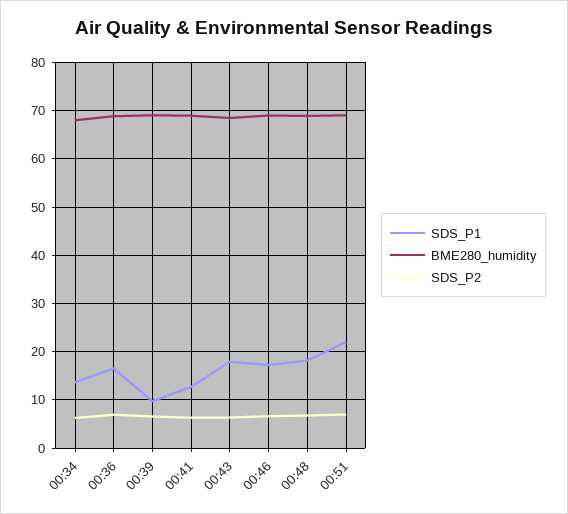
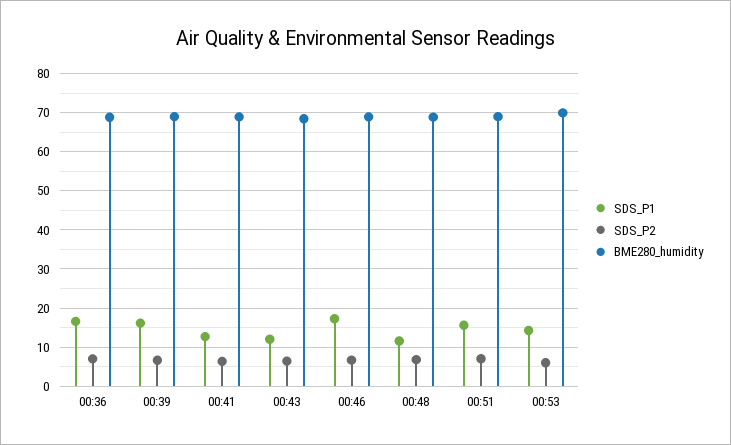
SDS_P1, 00:34: 14 -> none
BME280_humidity, 00:34: 68 -> none
SDS_P2, 00:34: 6 -> none
SDS_P1, 00:39: 10 -> 16
SDS_P1, 00:43: 18 -> 12
SDS_P1, 00:48: 18 -> 12
SDS_P1, 00:51: 22 -> 16
SDS_P1, 00:53: none -> 14
SDS_P2, 00:53: none -> 6
BME280_humidity, 00:53: none -> 70

